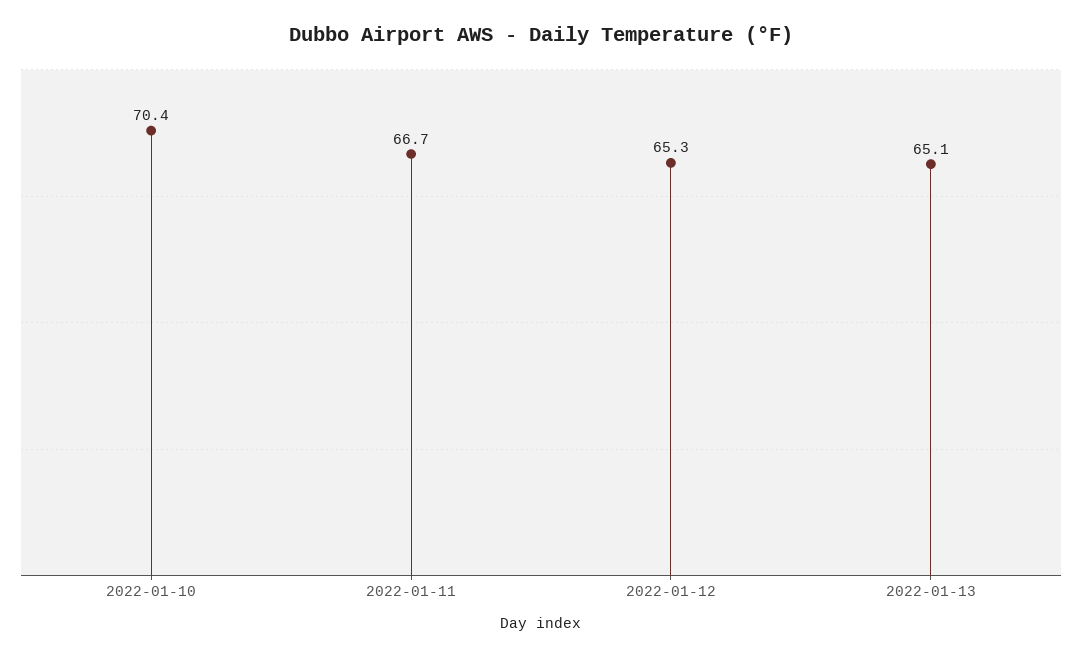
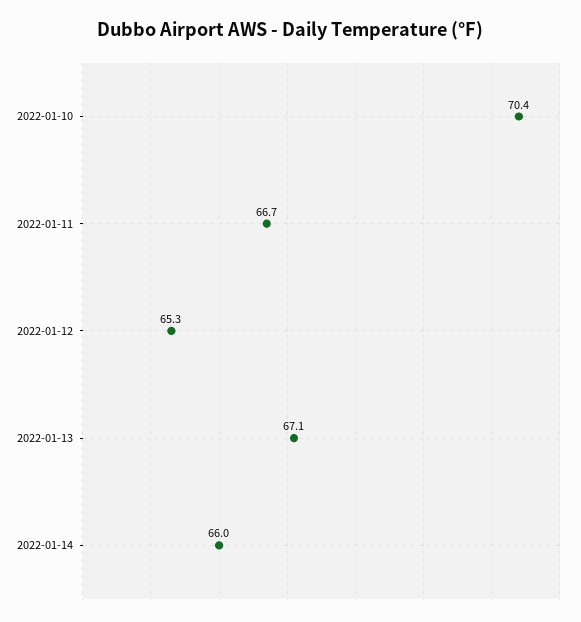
2022-01-13: 65.1 -> 67.1
2022-01-14: none -> 66

